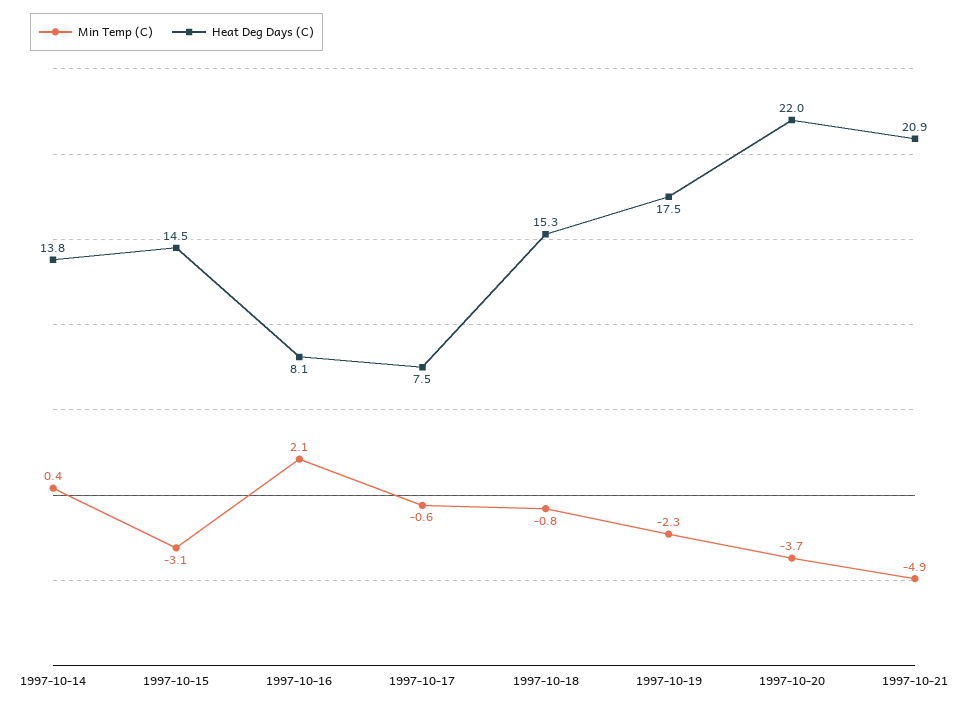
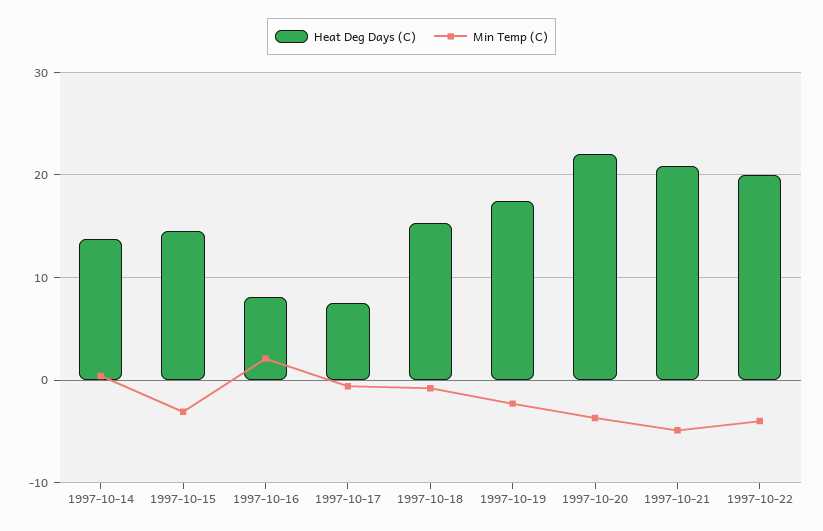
Heat Deg Days (C), 1997-10-22: none -> 20
Min Temp (C), 1997-10-22: none -> -4

